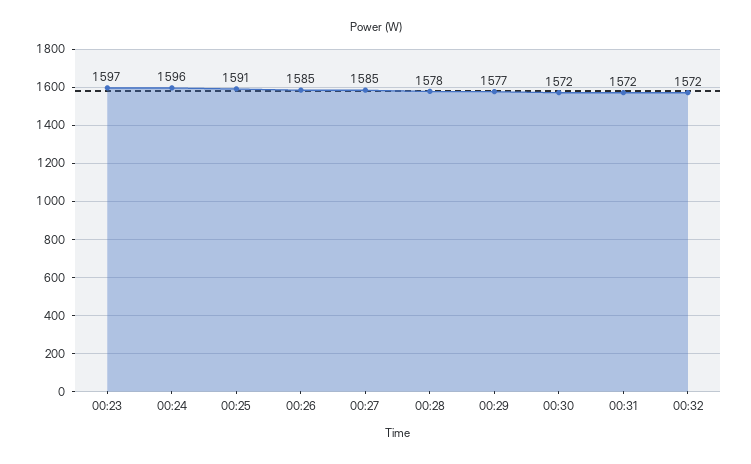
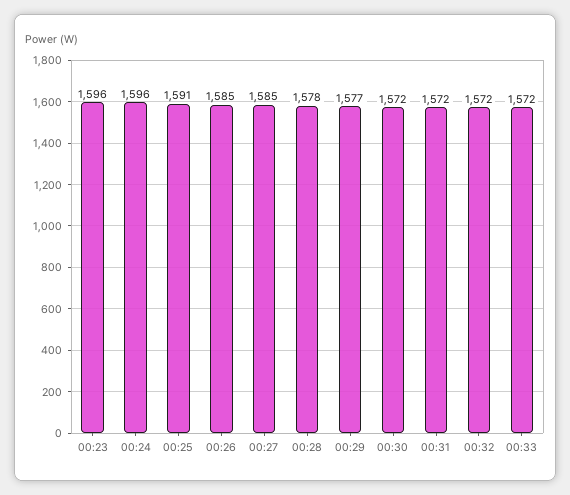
00:23: 1597 -> 1596
00:33: none -> 1572

